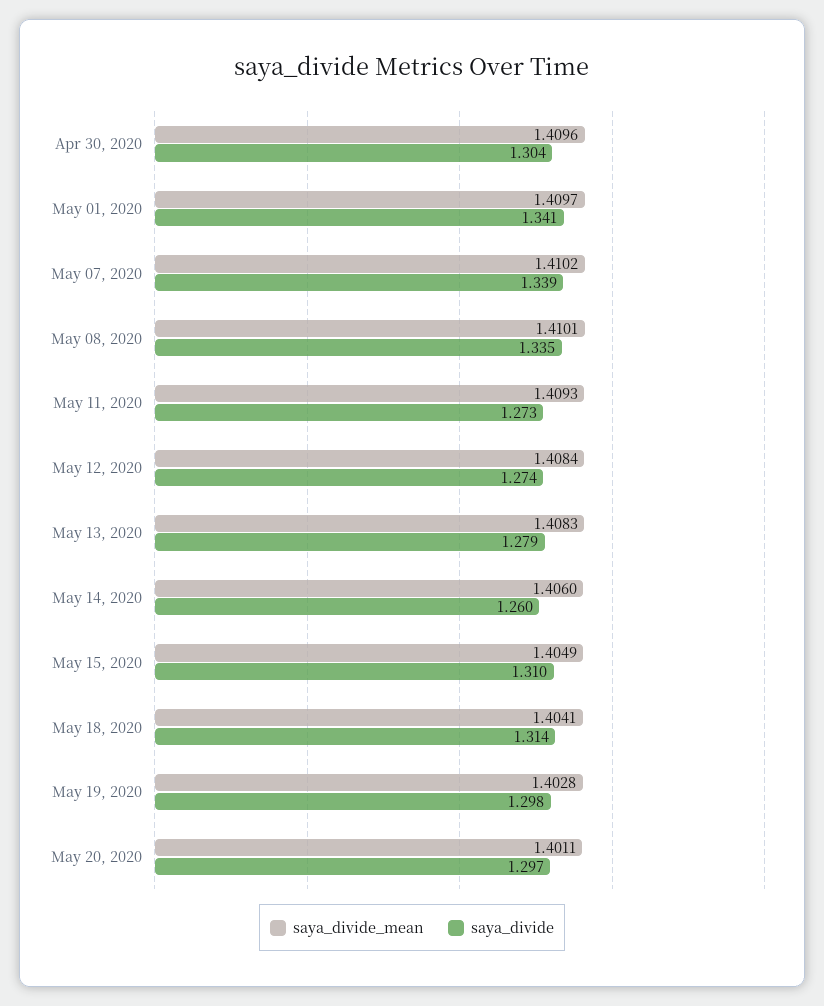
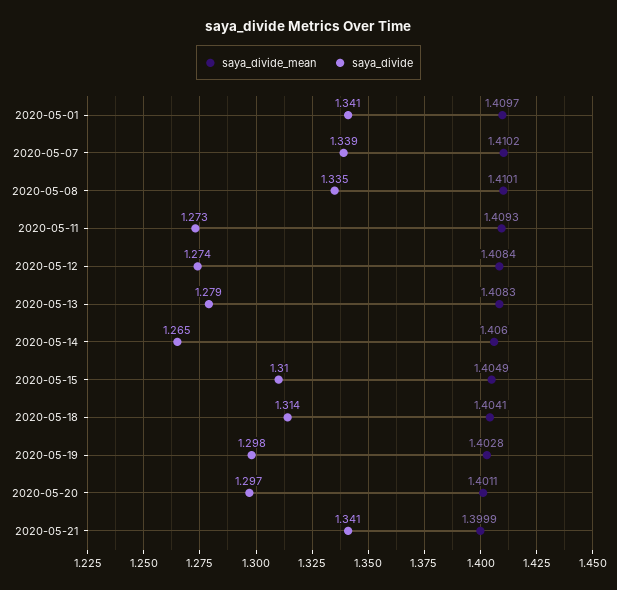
saya_divide_mean, Apr 30, 2020: 1.4096 -> none
saya_divide, Apr 30, 2020: 1.304 -> none
saya_divide, May 14, 2020: 1.26 -> 1.265
saya_divide_mean, 2020-05-21: none -> 1.3999
saya_divide, 2020-05-21: none -> 1.341

